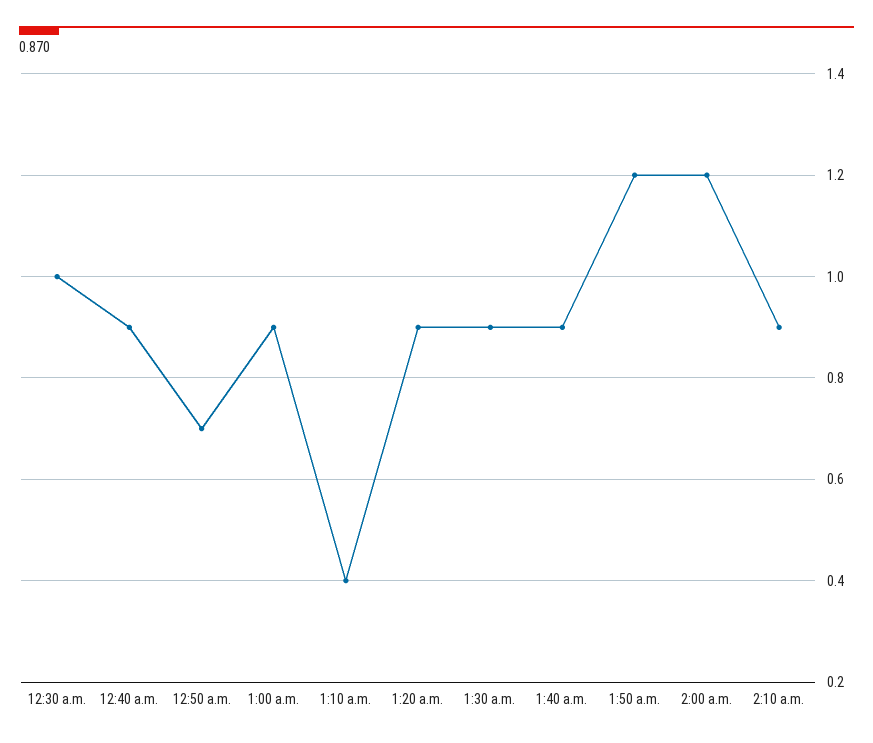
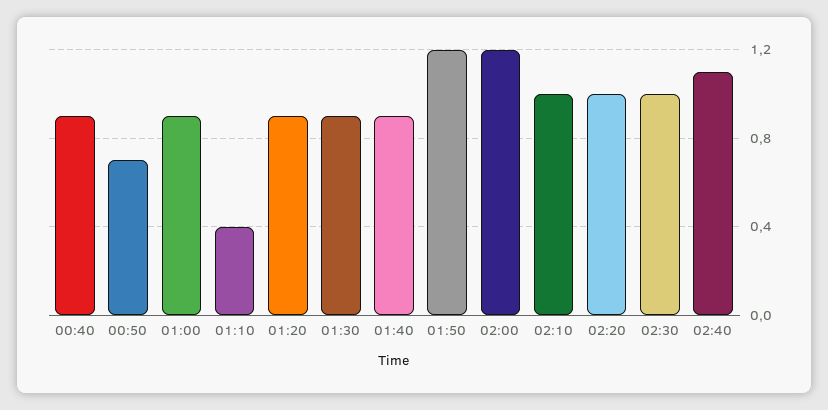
12:30 a.m.: 1 -> none
2:10 a.m.: 0.9 -> 1
02:20: none -> 1
02:30: none -> 1
02:40: none -> 1.1

